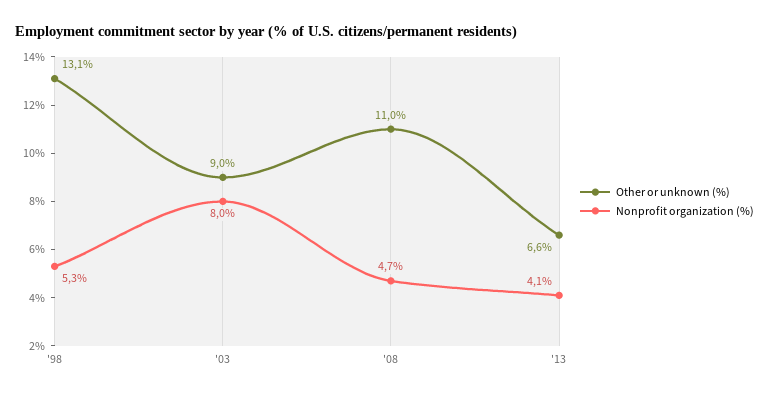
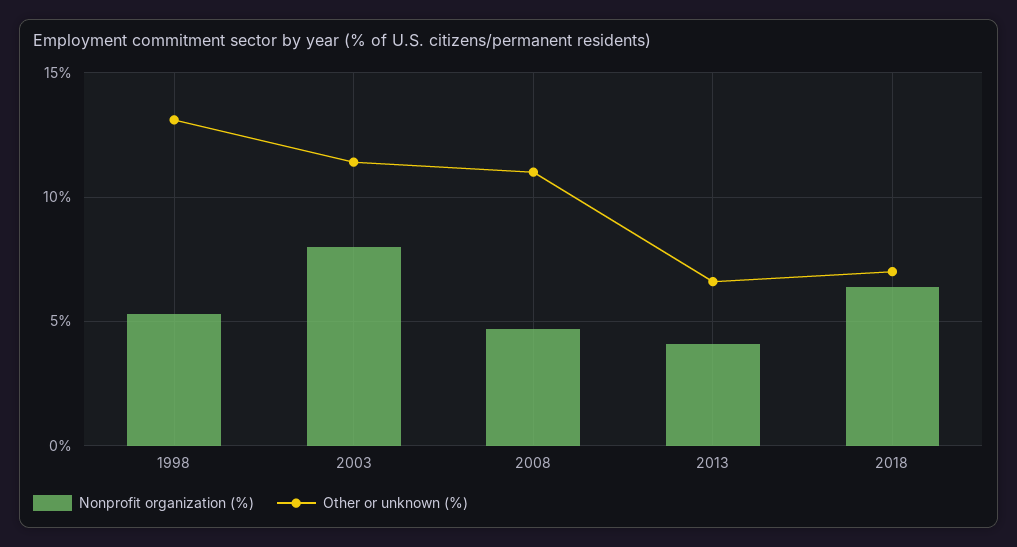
Other or unknown (%), '03: 9 -> 11.5
Nonprofit organization (%), 2018: none -> 6.5
Other or unknown (%), 2018: none -> 7

